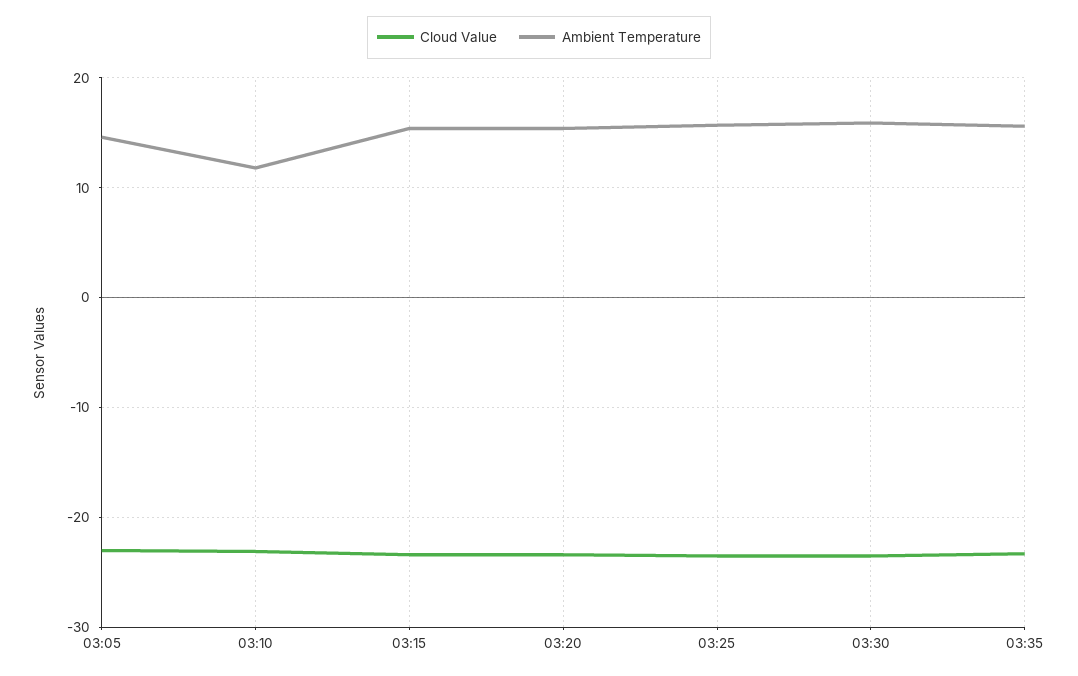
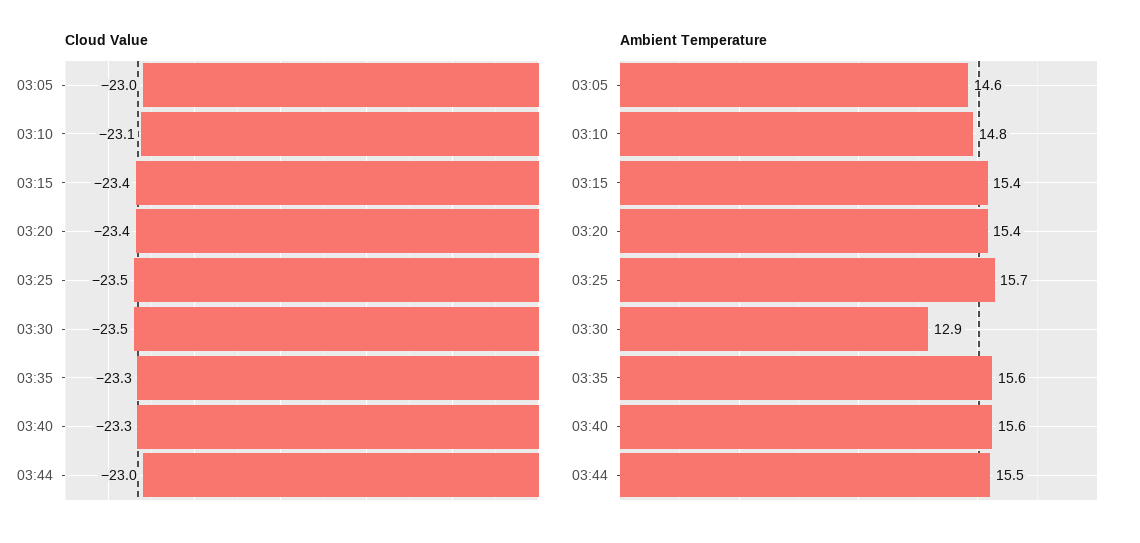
Ambient Temperature, 03:10: 12 -> 14.8
Ambient Temperature, 03:30: 16 -> 12.9
Cloud Value, 03:40: none -> -23.3
Cloud Value, 03:44: none -> -23
Ambient Temperature, 03:40: none -> 15.6
Ambient Temperature, 03:44: none -> 15.5

